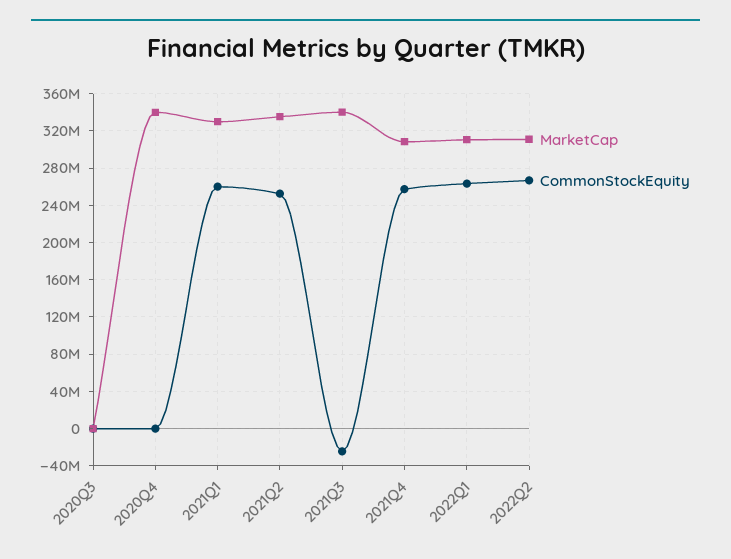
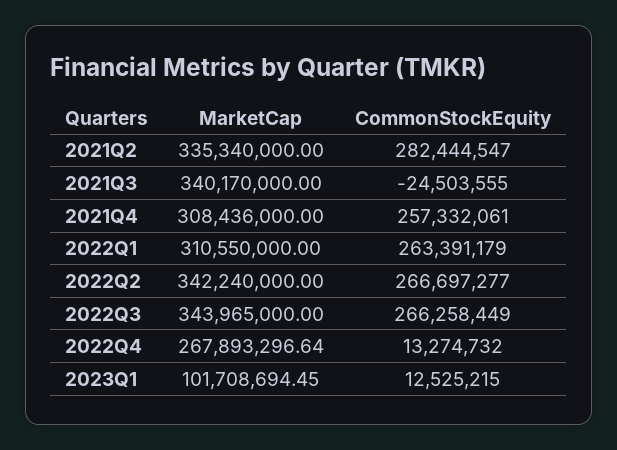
MarketCap, 2020Q3: 0 -> none
CommonStockEquity, 2020Q3: 0 -> none
MarketCap, 2020Q4: 340000000 -> none
CommonStockEquity, 2020Q4: 0 -> none
MarketCap, 2021Q1: 330000000 -> none
CommonStockEquity, 2021Q1: 260000000 -> none
CommonStockEquity, 2021Q2: 250000000 -> 282444547
MarketCap, 2022Q2: 310000000 -> 342240000
MarketCap, 2022Q3: none -> 343965000
CommonStockEquity, 2022Q3: none -> 266258449
MarketCap, 2022Q4: none -> 267893296.64
CommonStockEquity, 2022Q4: none -> 13274732
MarketCap, 2023Q1: none -> 101708694.45
CommonStockEquity, 2023Q1: none -> 12525215

